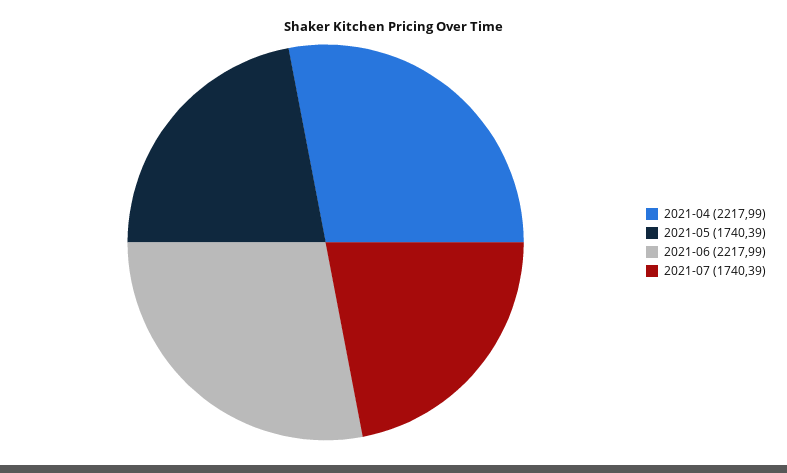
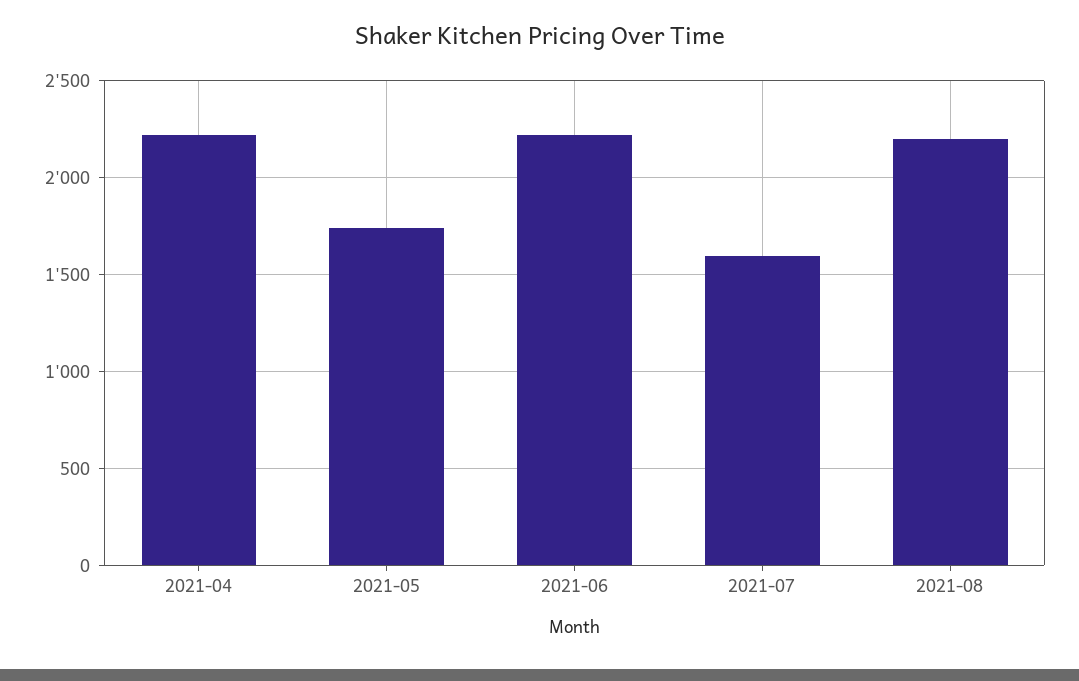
2021-07: 1740.39 -> 1600
2021-08: none -> 2200

